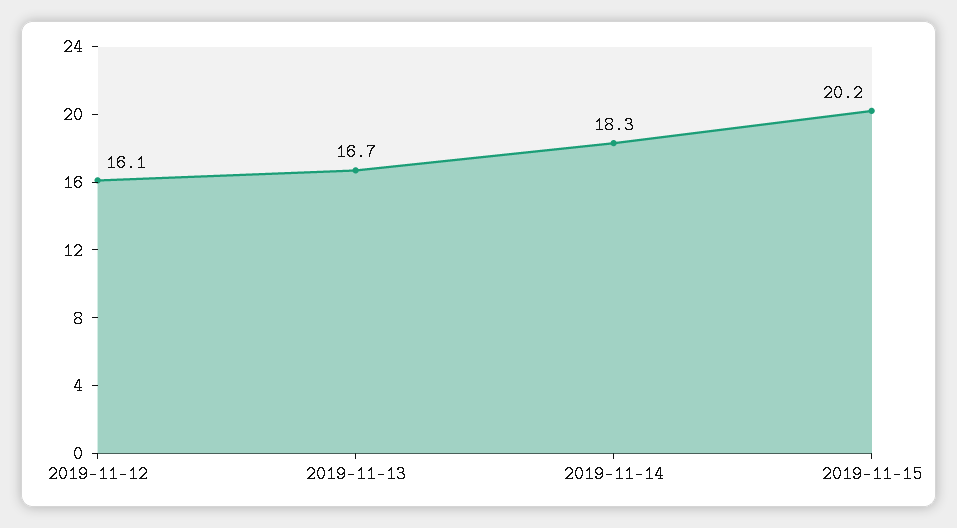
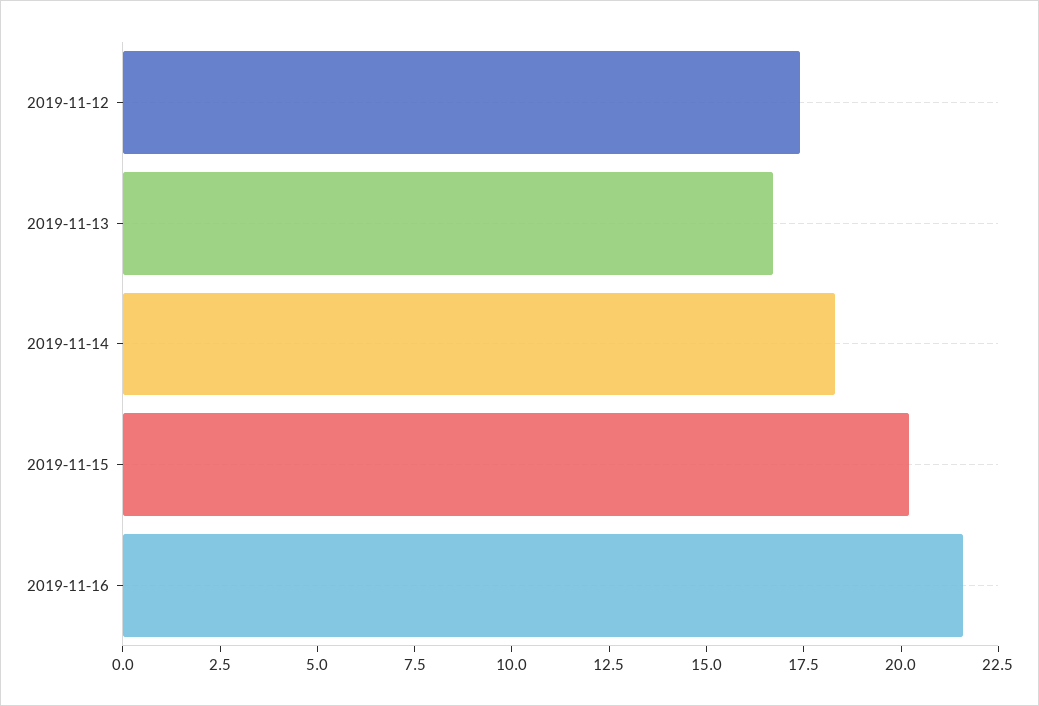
2019-11-12: 16.1 -> 17.5
2019-11-16: none -> 21.5

